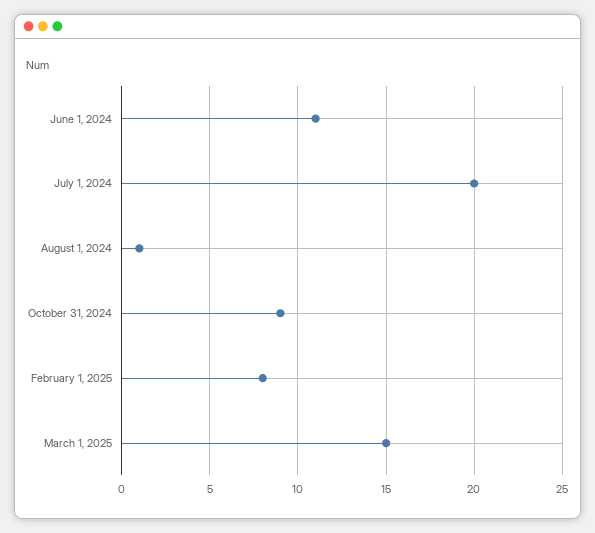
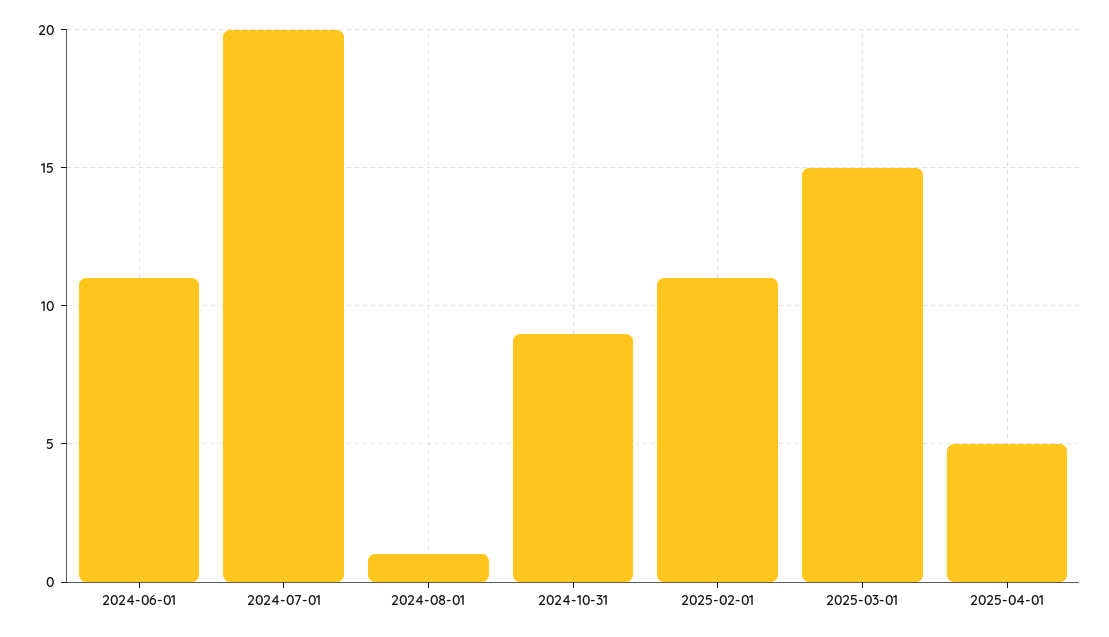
February 1, 2025: 8 -> 11
2025-04-01: none -> 5

